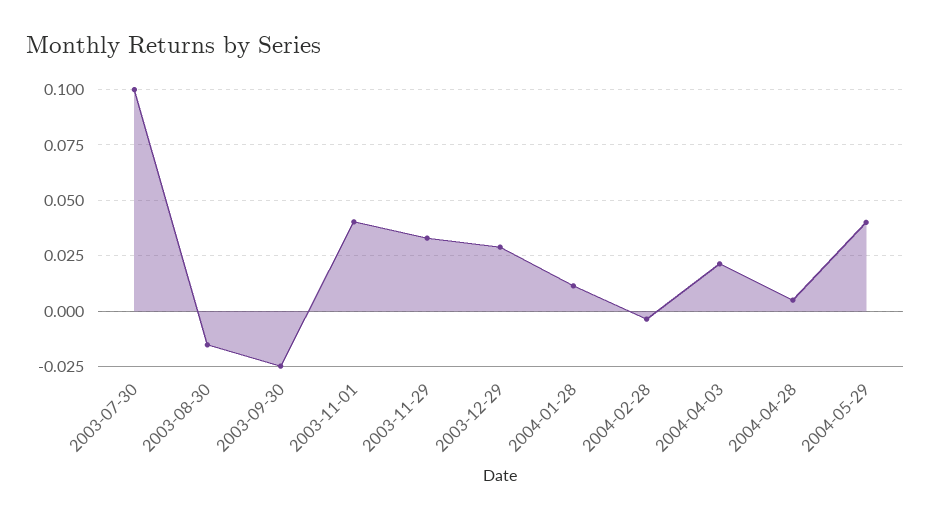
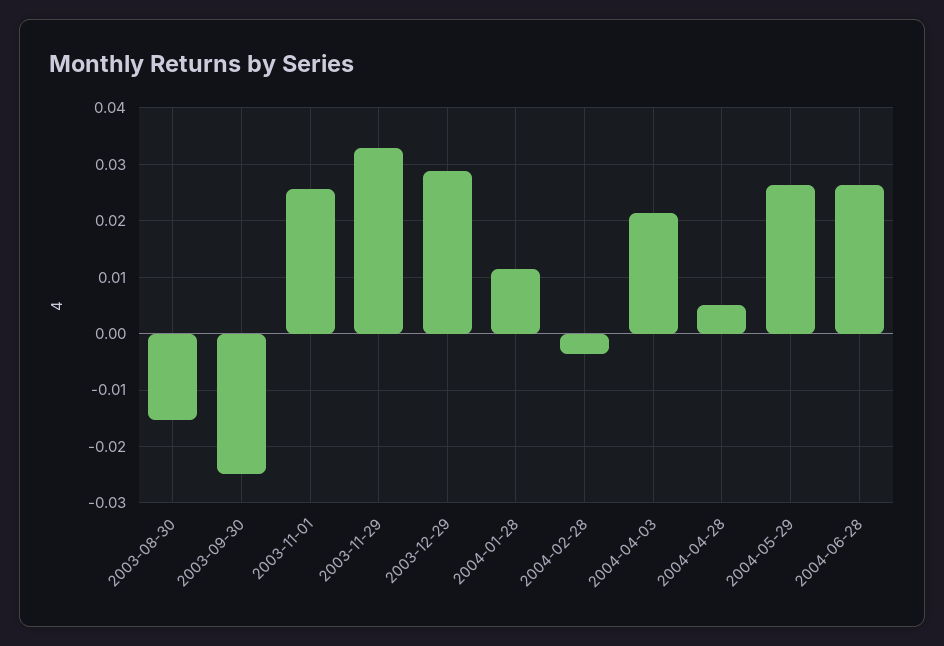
2003-07-30: 0.1 -> none
2003-11-01: 0.04 -> 0.026
2004-05-29: 0.04 -> 0.026
2004-06-28: none -> 0.026

